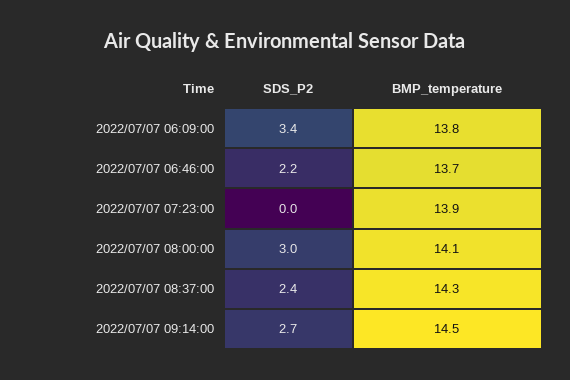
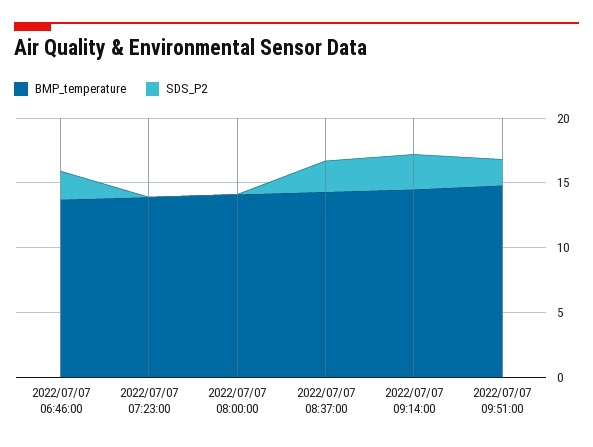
SDS_P2, 2022/07/07 06:09:00: 3.4 -> none
BMP_temperature, 2022/07/07 06:09:00: 13.8 -> none
SDS_P2, 2022/07/07 08:00:00: 3 -> 0
BMP_temperature, 2022/07/07 09:51:00: none -> 15
SDS_P2, 2022/07/07 09:51:00: none -> 2

